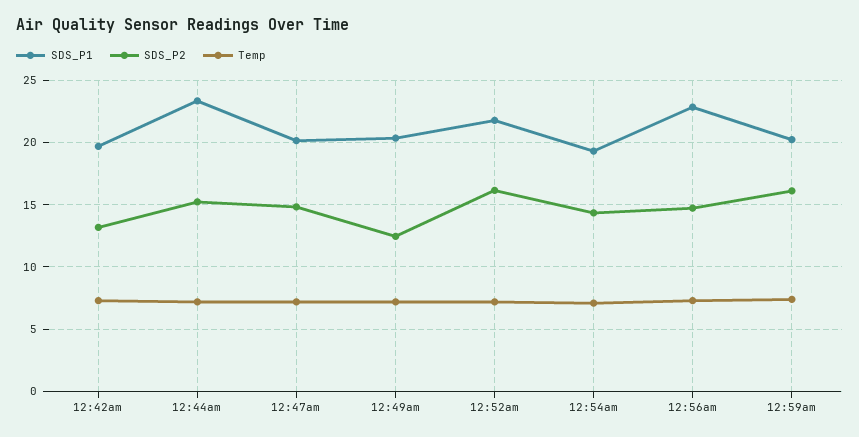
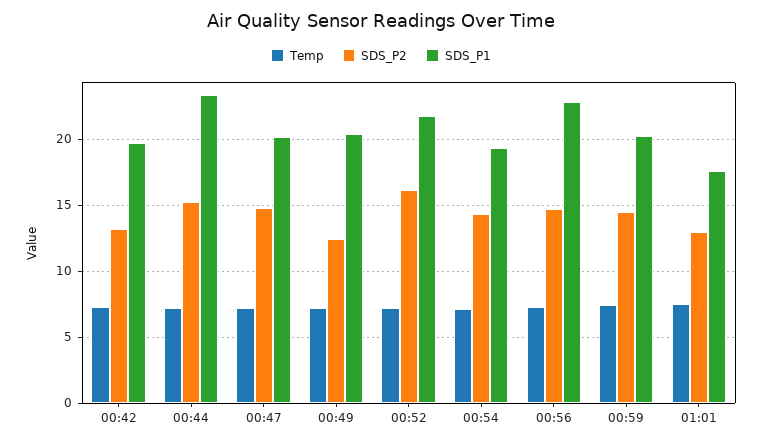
SDS_P2, 12:59am: 16 -> 14.5
Temp, 01:01: none -> 7.5
SDS_P2, 01:01: none -> 13
SDS_P1, 01:01: none -> 17.5

